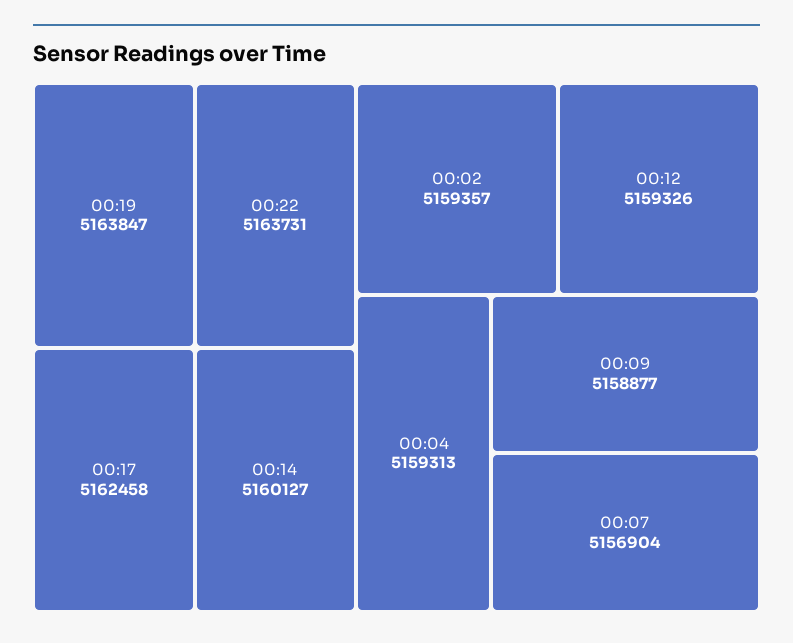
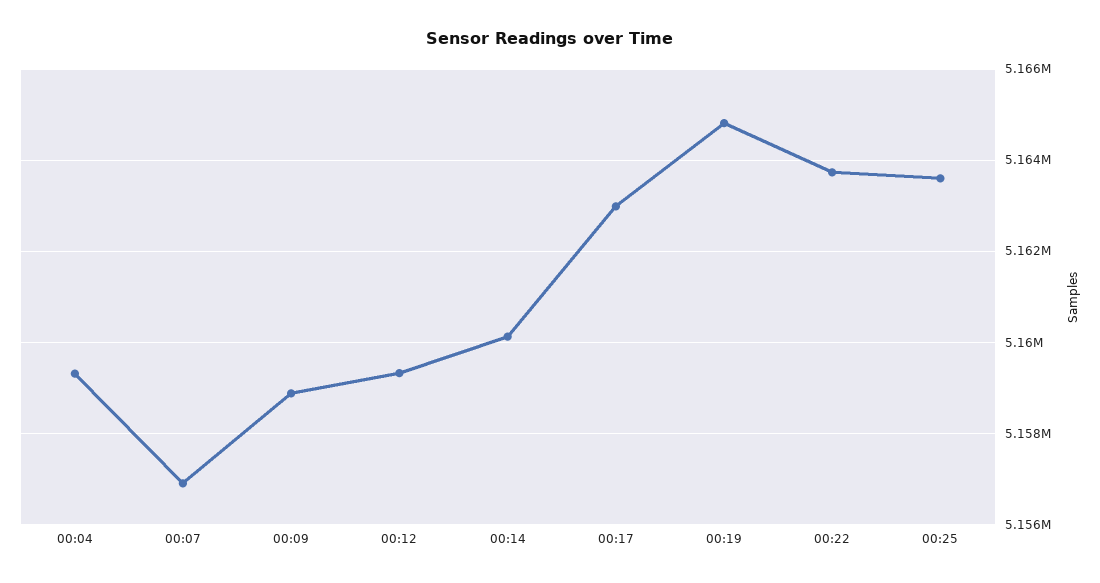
00:19: 5163847 -> 5164800
00:17: 5162458 -> 5163000
00:02: 5159357 -> none
00:25: none -> 5163600

